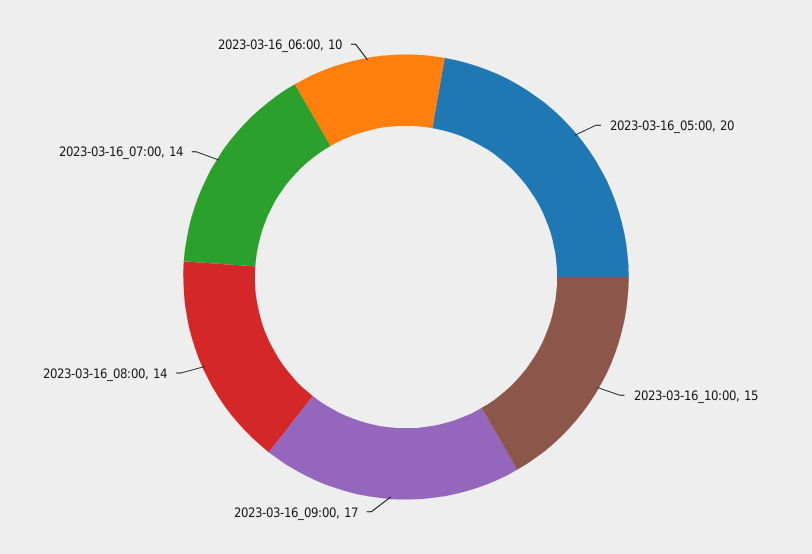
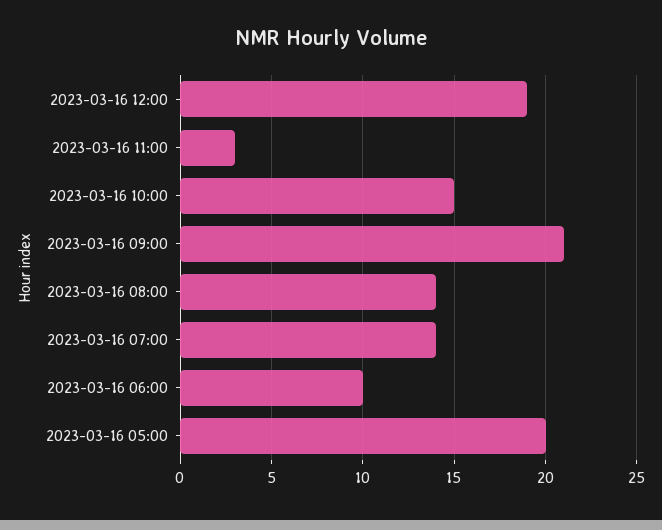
2023-03-16_09:00: 17 -> 21
2023-03-16 12:00: none -> 19
2023-03-16 11:00: none -> 3

